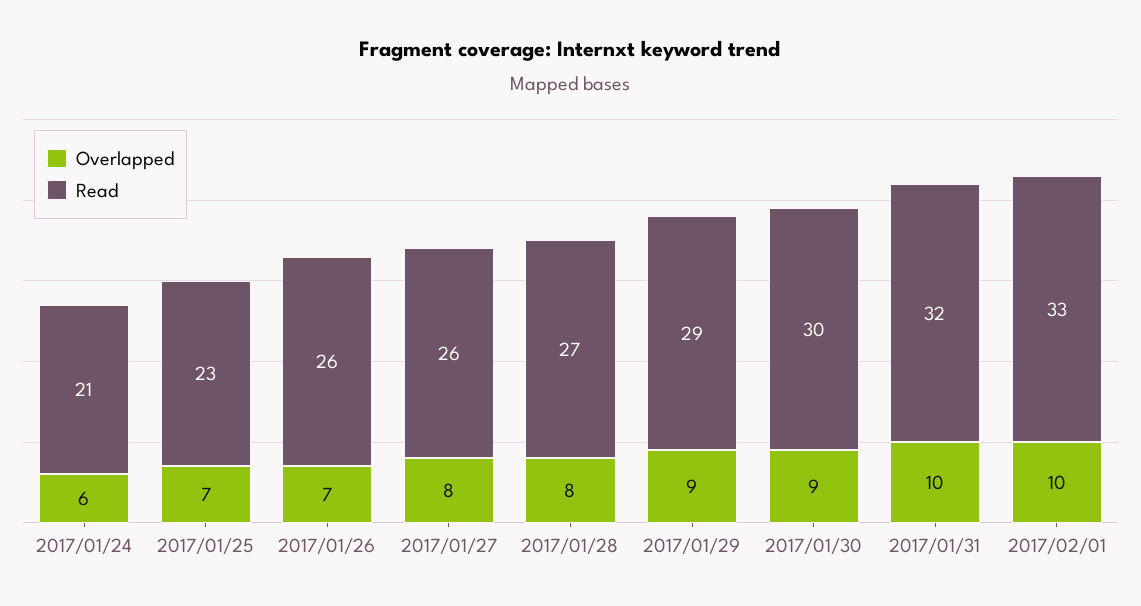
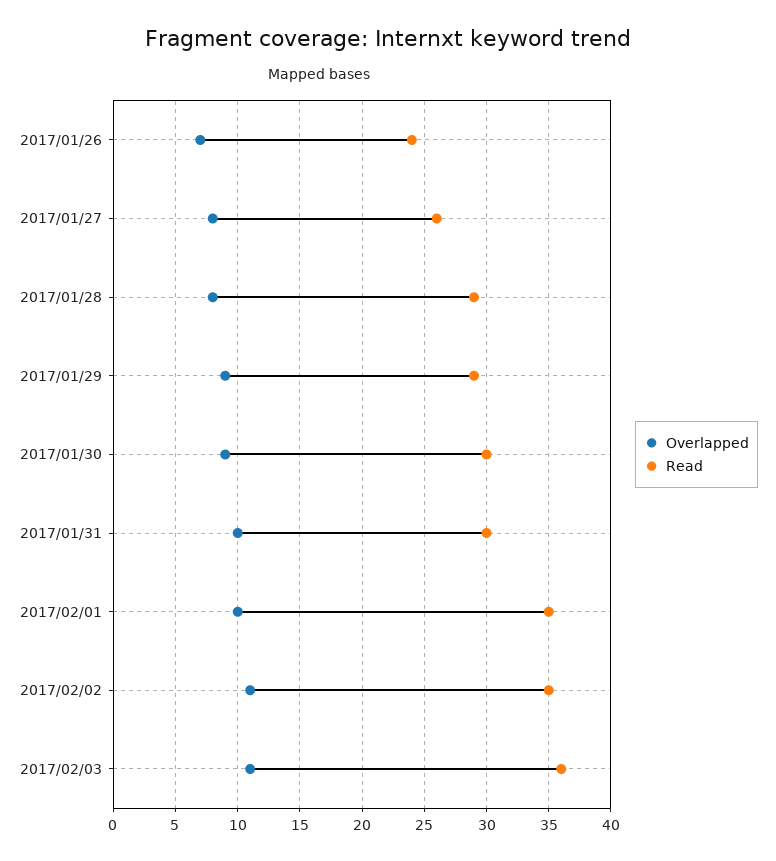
Overlapped, 2017/01/24: 6 -> none
Read, 2017/01/24: 21 -> none
Overlapped, 2017/01/25: 7 -> none
Read, 2017/01/25: 23 -> none
Read, 2017/01/26: 26 -> 24
Read, 2017/01/28: 27 -> 29
Read, 2017/01/31: 32 -> 30
Read, 2017/02/01: 33 -> 35
Overlapped, 2017/02/02: none -> 11
Read, 2017/02/02: none -> 35
Overlapped, 2017/02/03: none -> 11
Read, 2017/02/03: none -> 36

